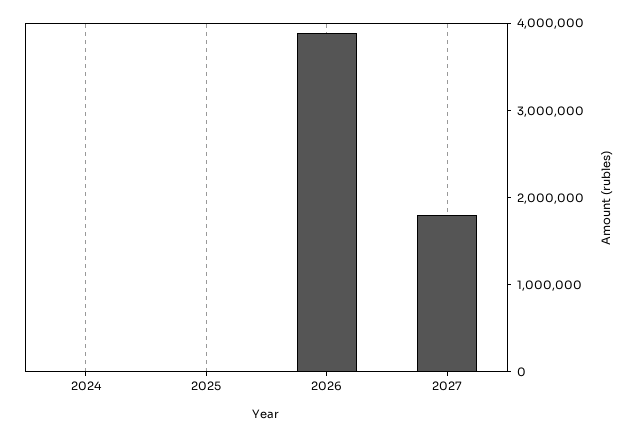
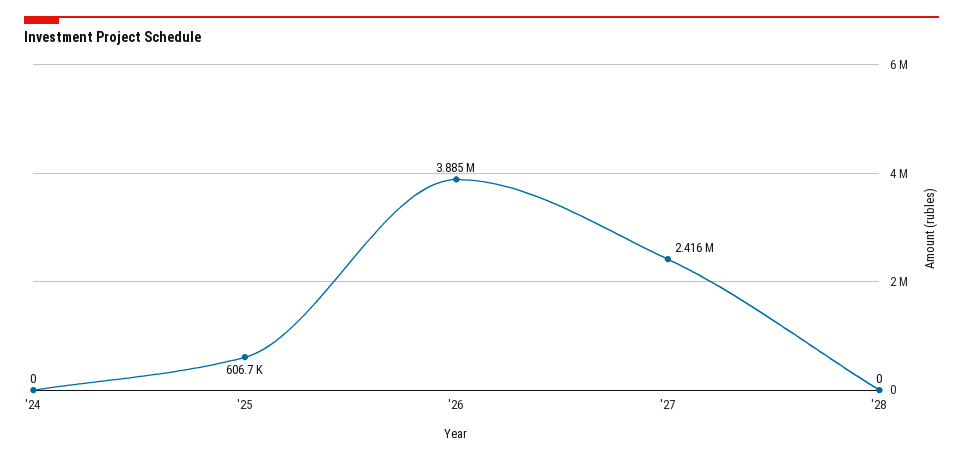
2025: 0 -> 606700
2027: 1800000 -> 2416000
'28: none -> 0

